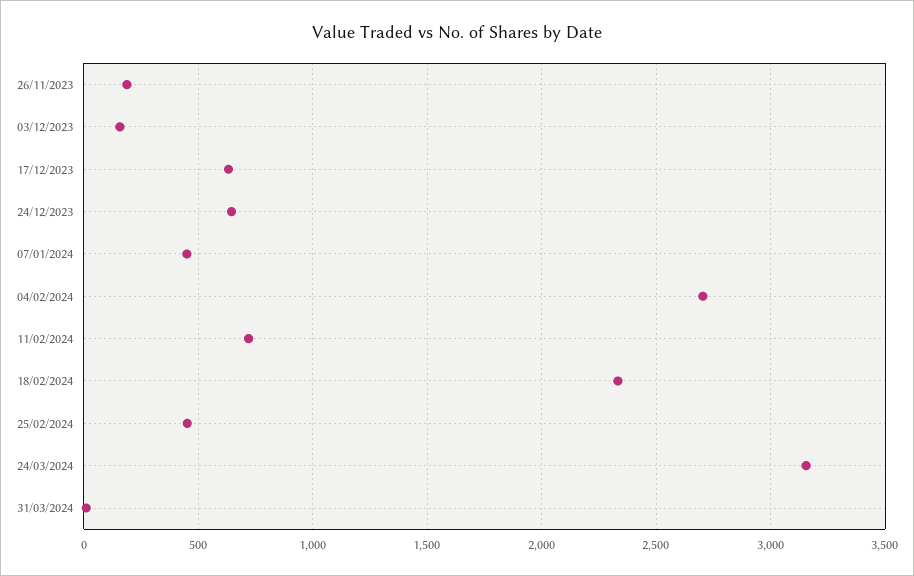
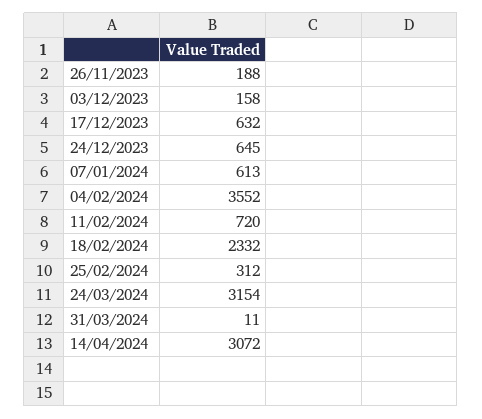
07/01/2024: 450 -> 613
04/02/2024: 2700 -> 3552
25/02/2024: 450 -> 312
14/04/2024: none -> 3072

